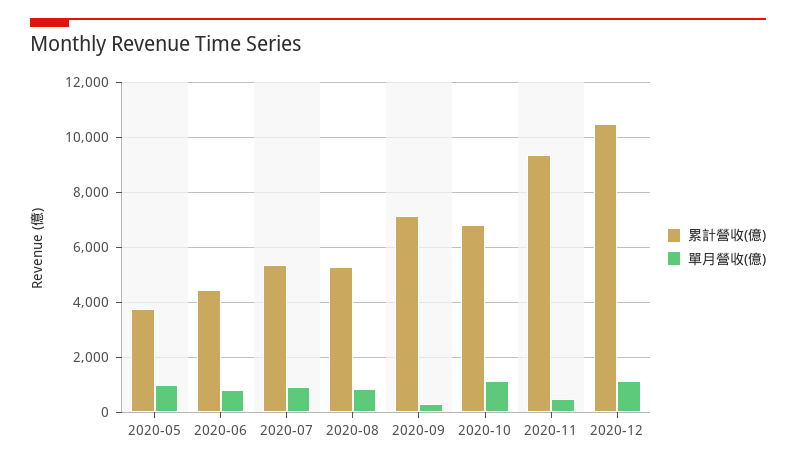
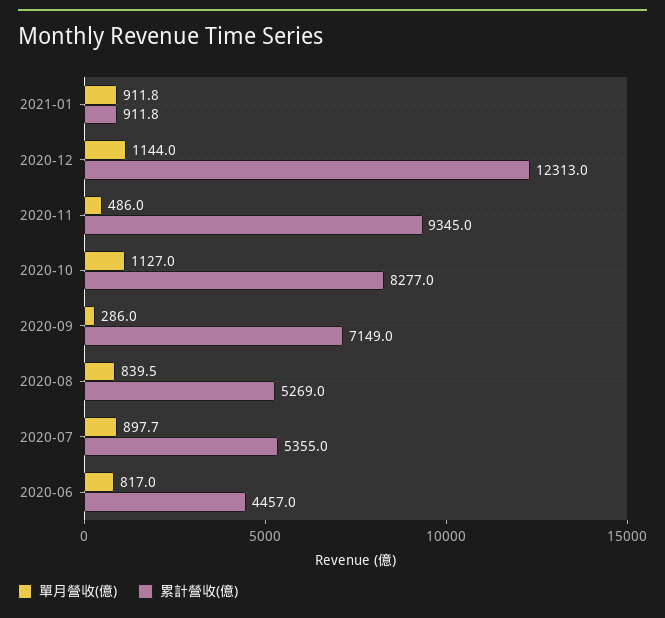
累計營收(億), 2020-05: 3750 -> none
單月營收(億), 2020-05: 1000 -> none
累計營收(億), 2020-10: 6750 -> 8277
累計營收(億), 2020-12: 10500 -> 12313
單月營收(億), 2021-01: none -> 911.8
累計營收(億), 2021-01: none -> 911.8

